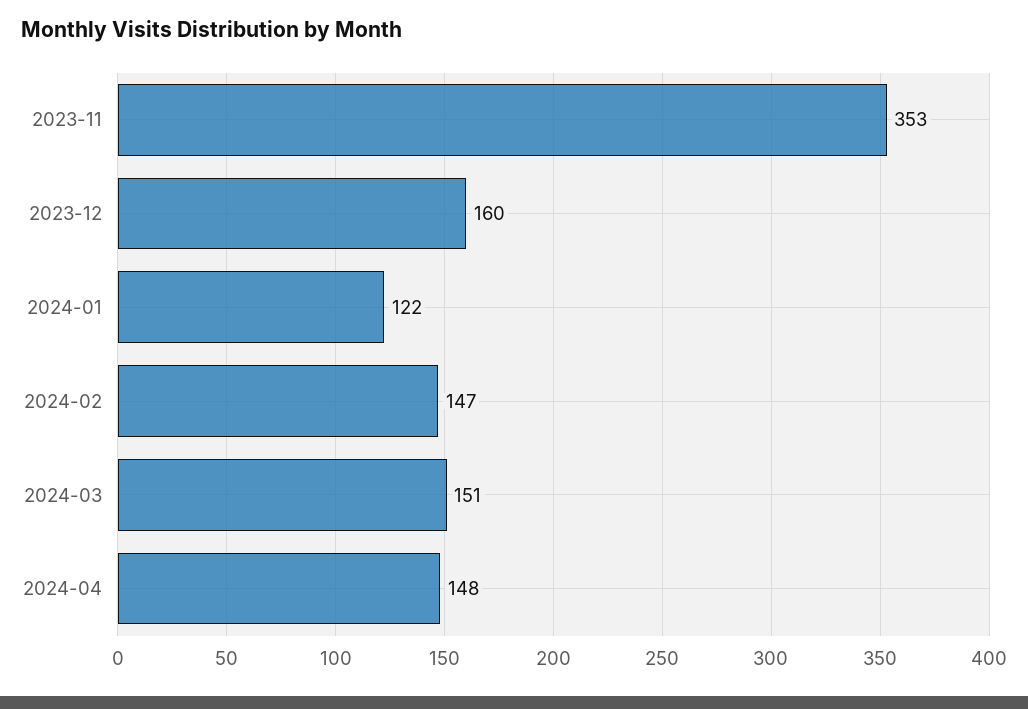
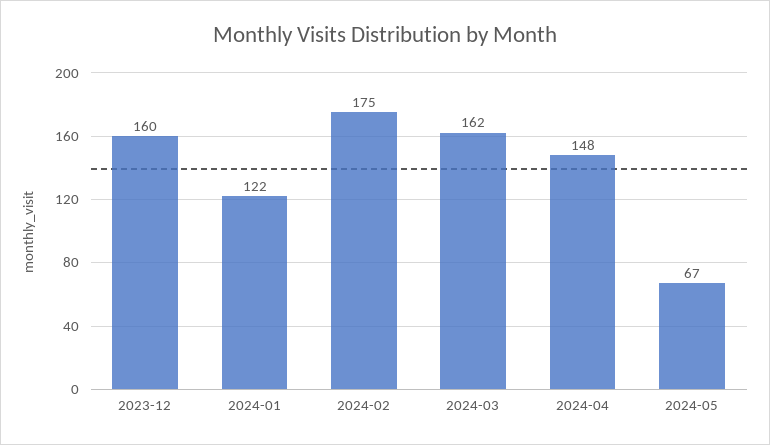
2023-11: 353 -> none
2024-02: 147 -> 175
2024-03: 151 -> 162
2024-05: none -> 67

